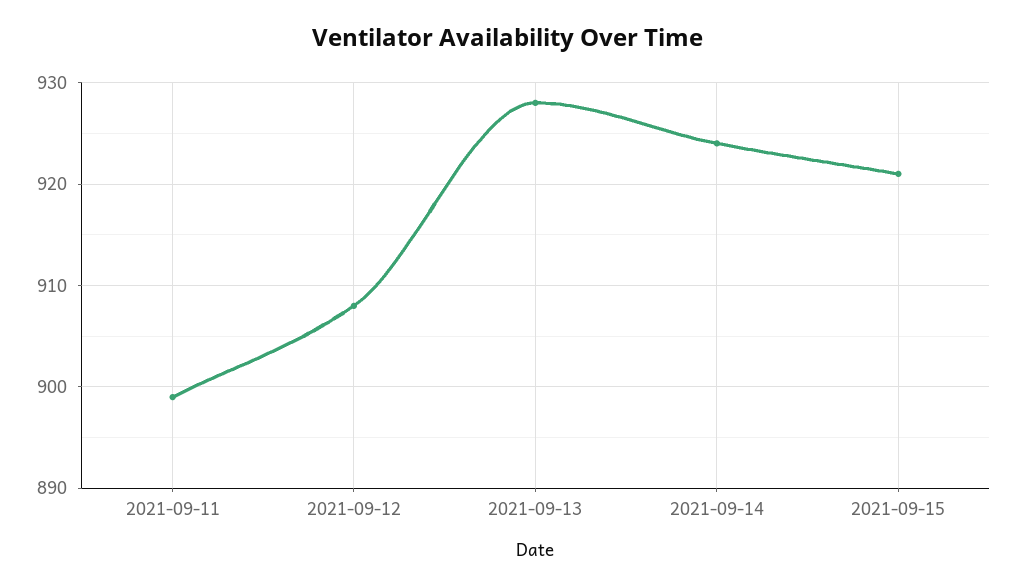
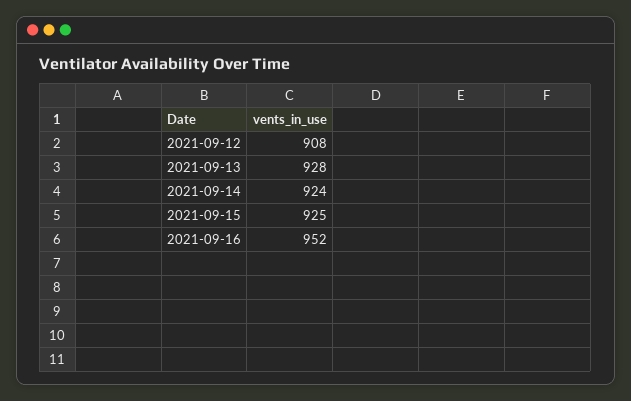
2021-09-11: 899 -> none
2021-09-15: 921 -> 925
2021-09-16: none -> 952

